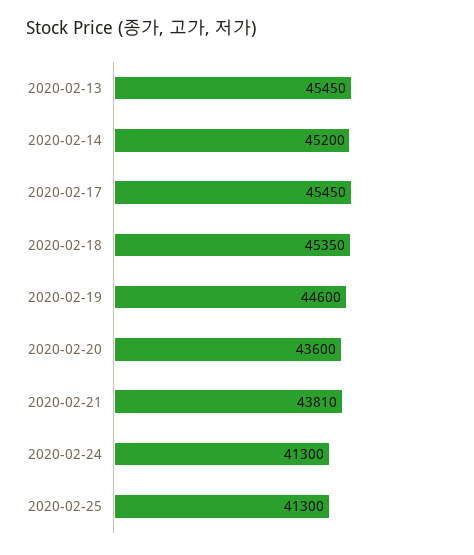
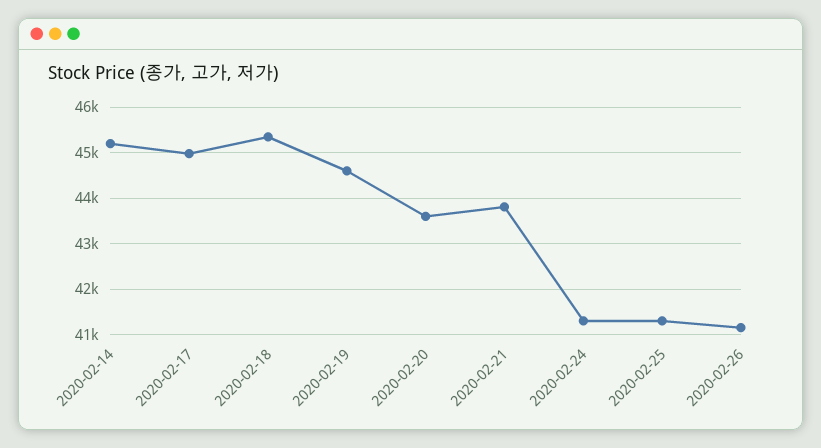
2020-02-13: 45450 -> none
2020-02-17: 45450 -> 45000
2020-02-26: none -> 41200

